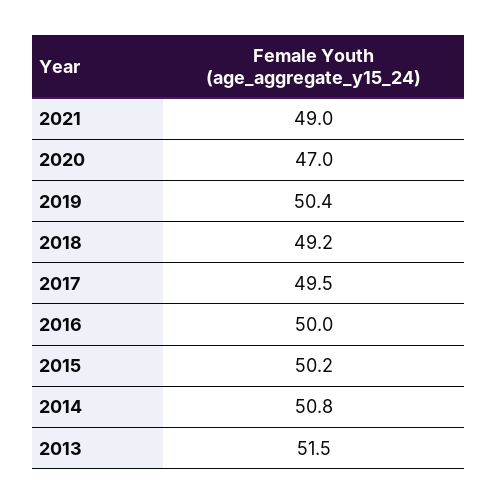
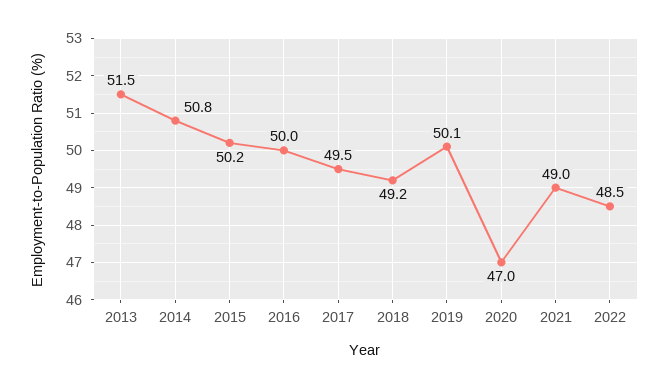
2019: 50.4 -> 50.1
2022: none -> 48.5

